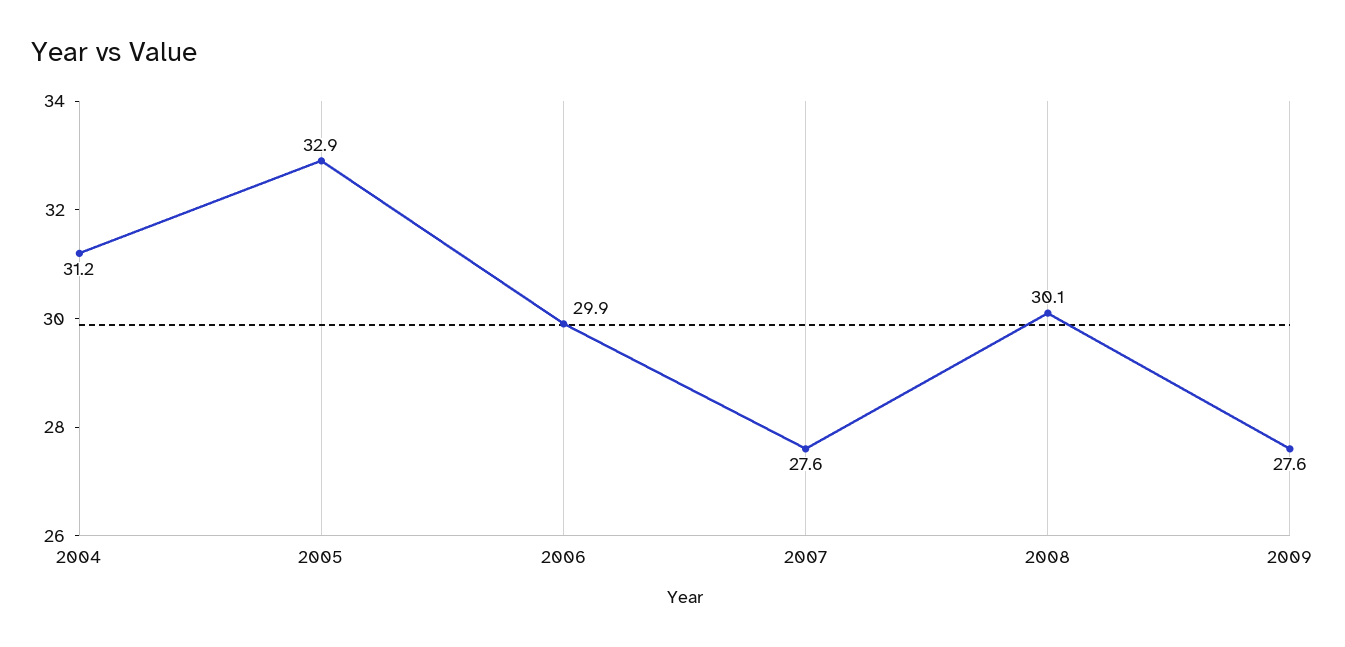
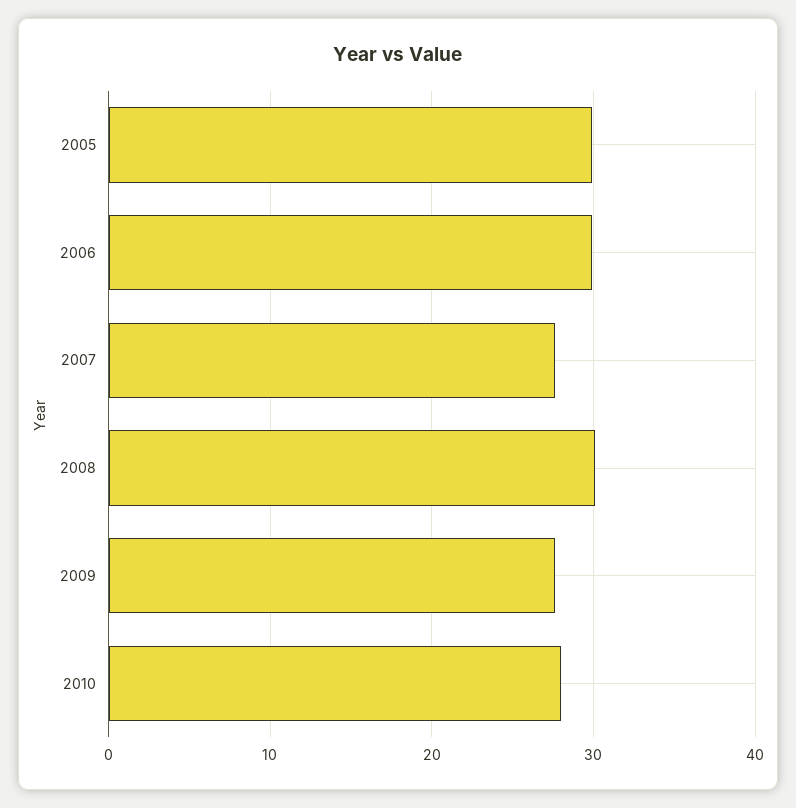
2004: 31.2 -> none
2005: 32.9 -> 30
2010: none -> 28

